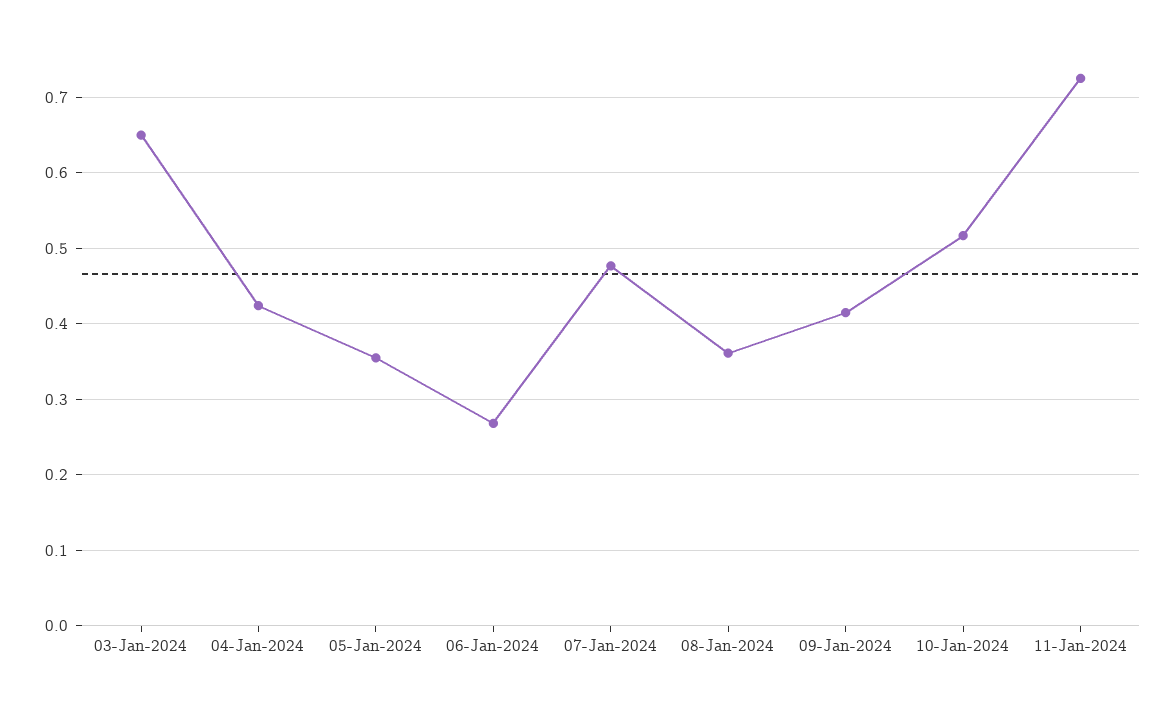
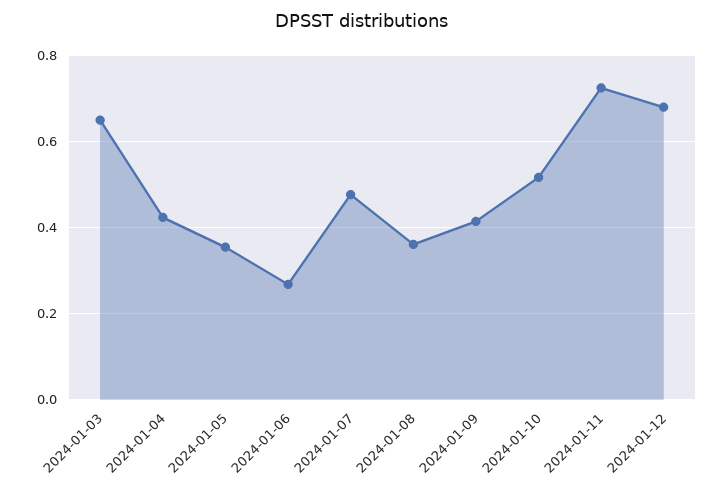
2024-01-12: none -> 0.68

